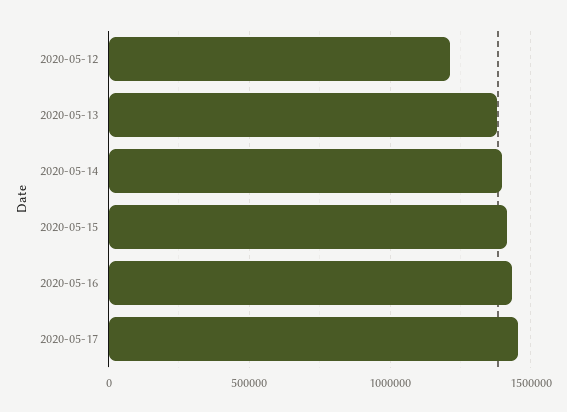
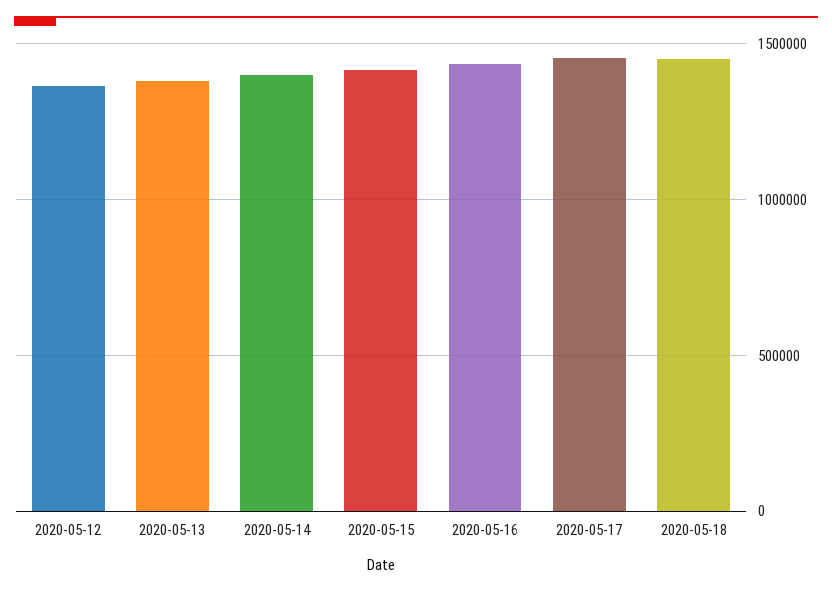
2020-05-12: 1200000 -> 1350000
2020-05-18: none -> 1450000

